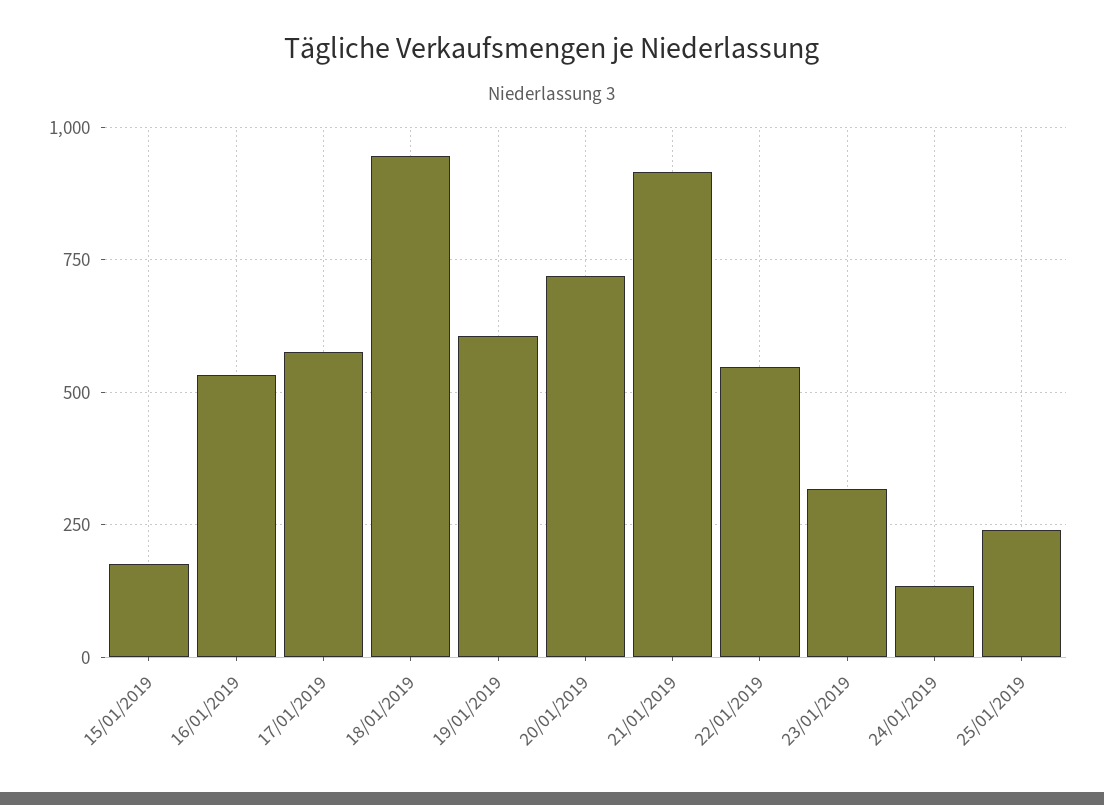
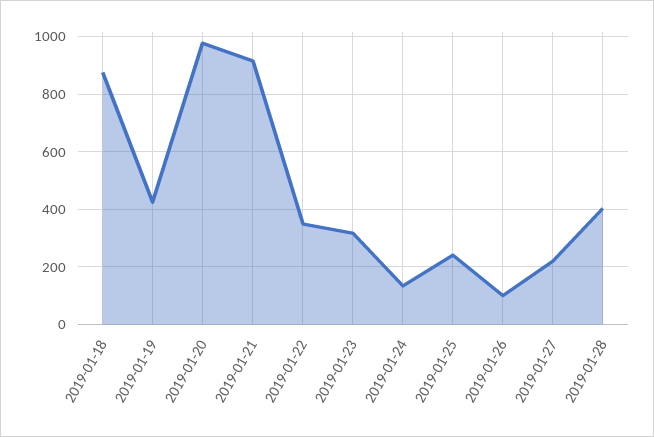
15/01/2019: 175 -> none
16/01/2019: 525 -> none
17/01/2019: 575 -> none
18/01/2019: 950 -> 875
19/01/2019: 600 -> 425
20/01/2019: 725 -> 975
22/01/2019: 550 -> 350
2019-01-26: none -> 100
2019-01-27: none -> 225
2019-01-28: none -> 400

